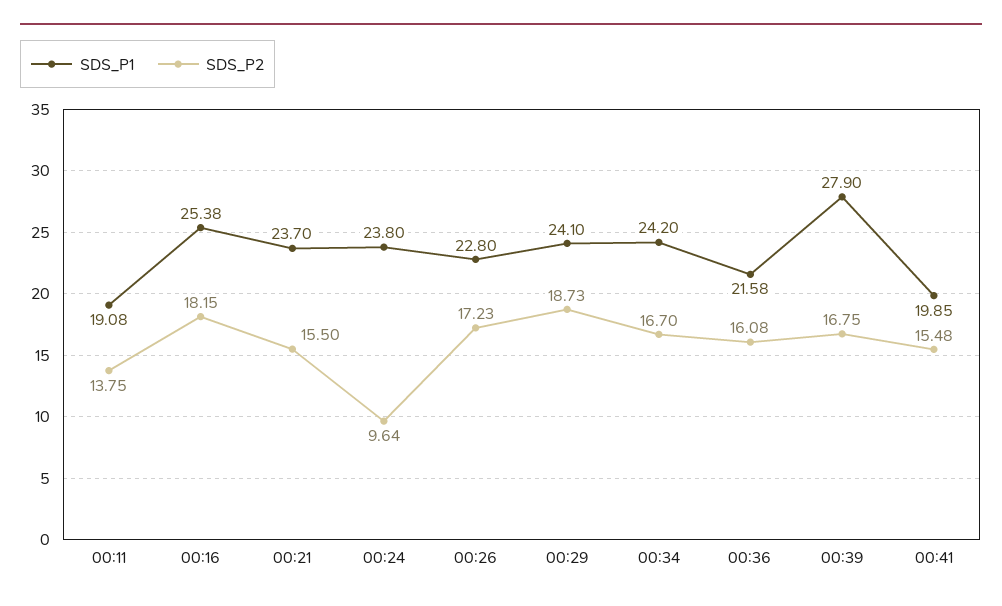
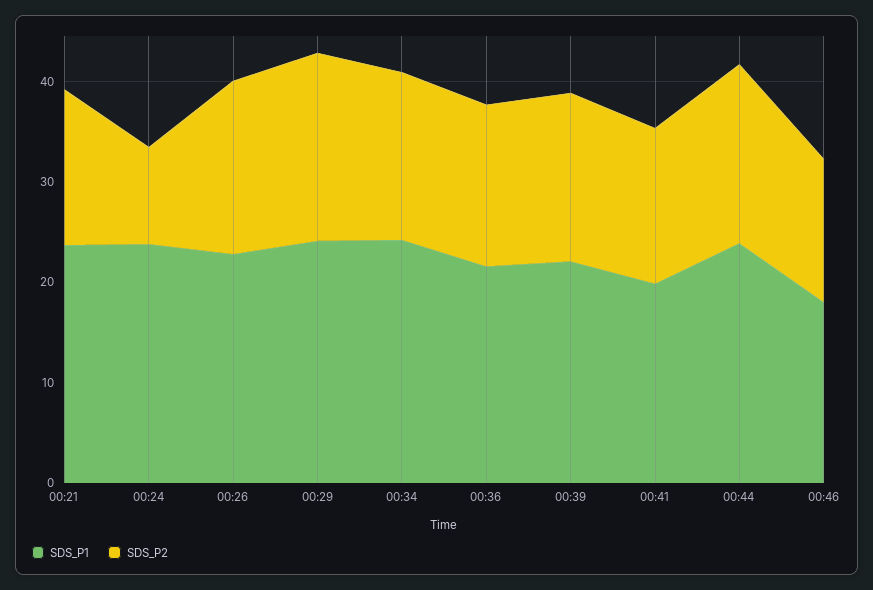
SDS_P1, 00:11: 19.08 -> none
SDS_P2, 00:11: 13.75 -> none
SDS_P1, 00:16: 25.38 -> none
SDS_P2, 00:16: 18.15 -> none
SDS_P1, 00:39: 27.9 -> 22
SDS_P1, 00:44: none -> 24
SDS_P2, 00:44: none -> 18
SDS_P1, 00:46: none -> 18
SDS_P2, 00:46: none -> 14

